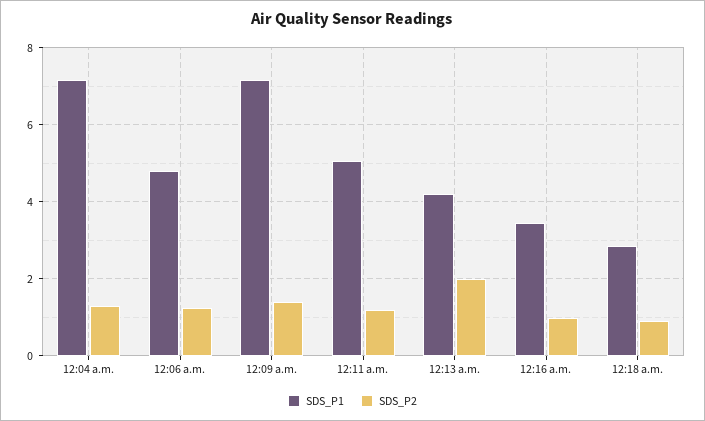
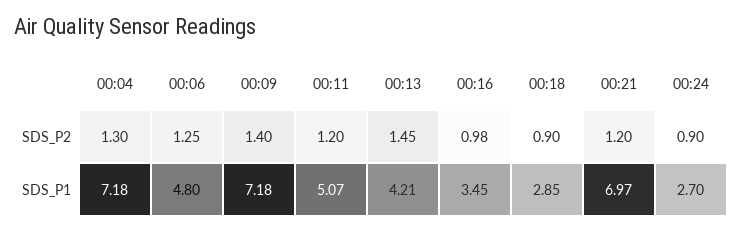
SDS_P2, 12:13 a.m.: 2 -> 1.45
SDS_P2, 00:21: none -> 1.2
SDS_P2, 00:24: none -> 0.9
SDS_P1, 00:21: none -> 6.97
SDS_P1, 00:24: none -> 2.7

